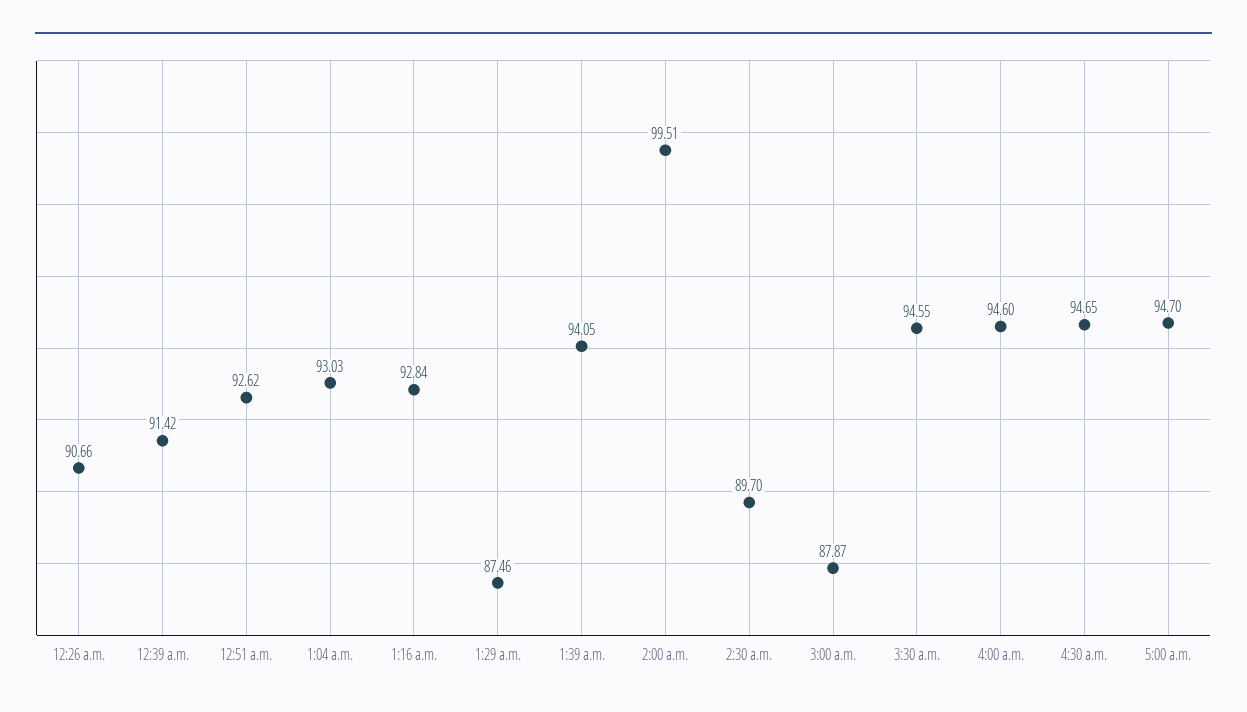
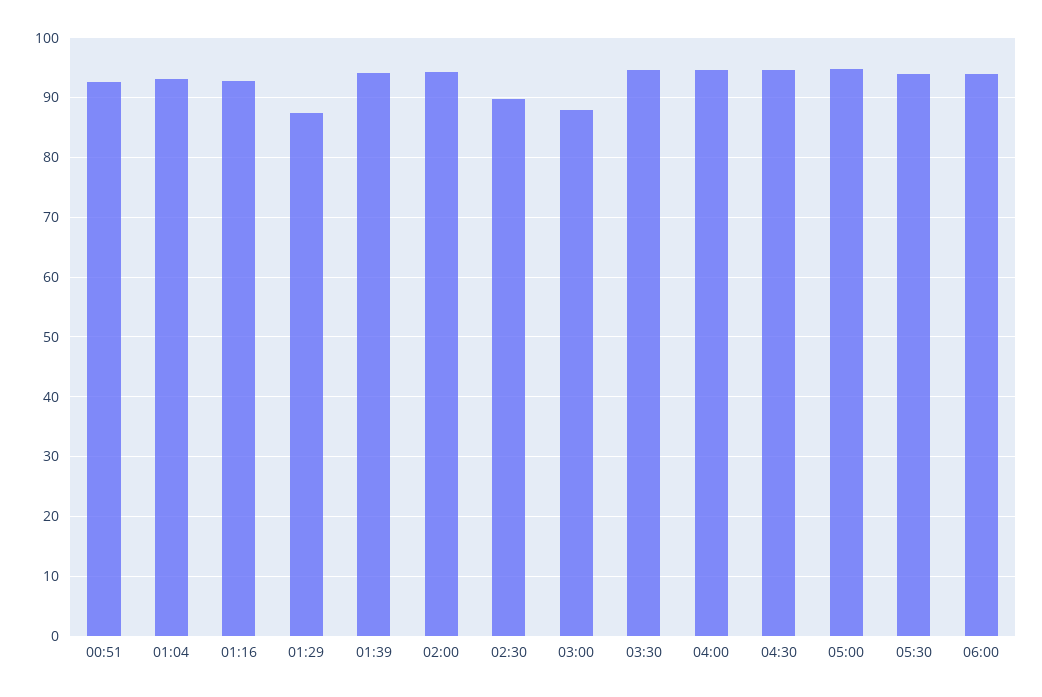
12:26 a.m.: 90.66 -> none
12:39 a.m.: 91.42 -> none
2:00 a.m.: 99.51 -> 94
05:30: none -> 94
06:00: none -> 94

